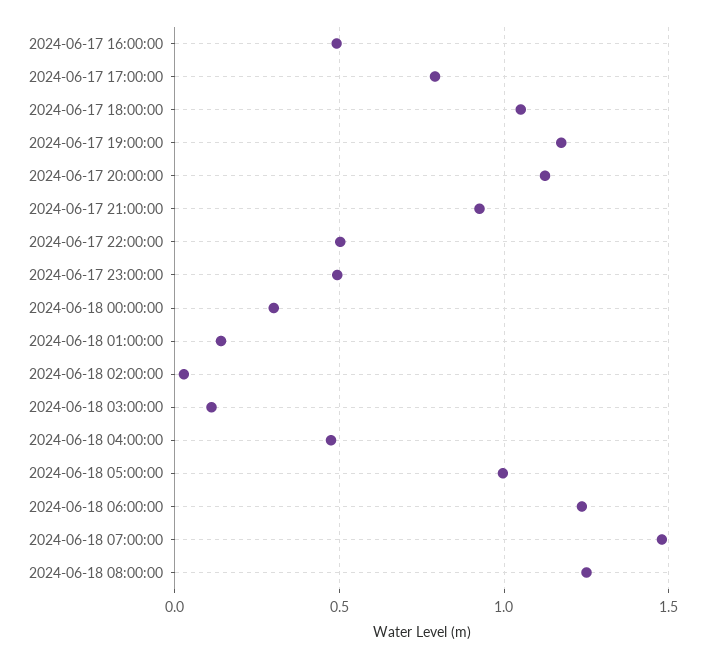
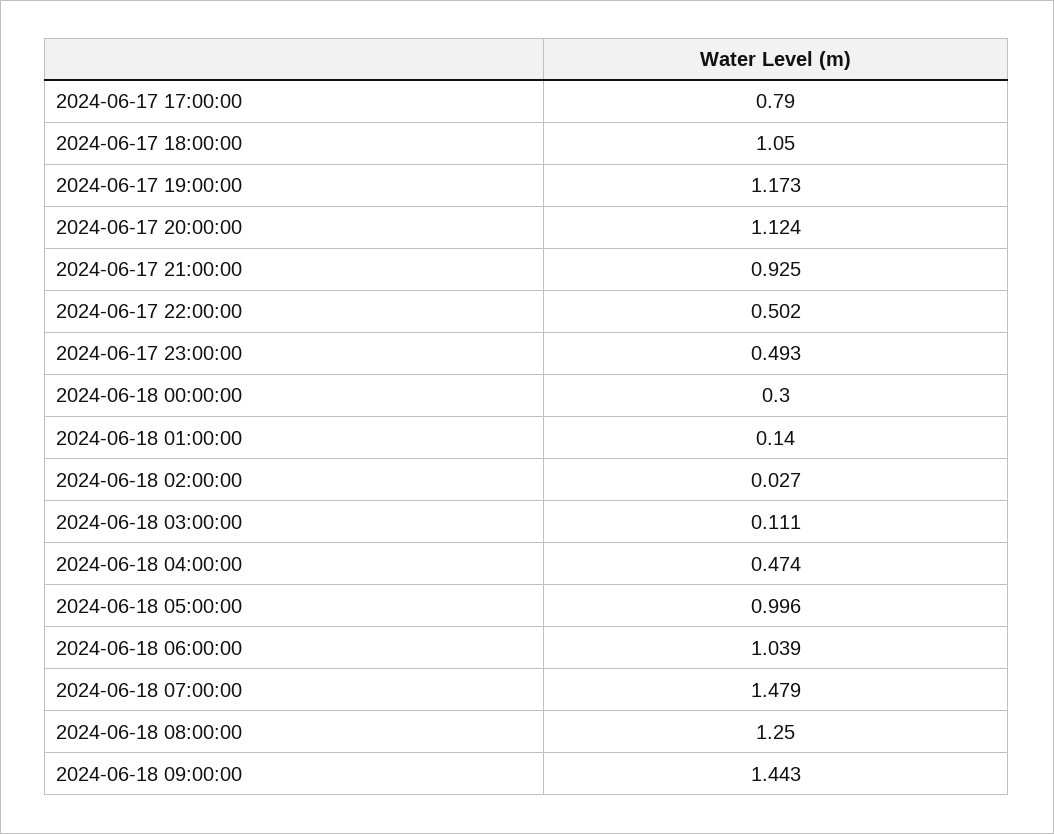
2024-06-17 16:00:00: 0.5 -> none
2024-06-18 06:00:00: 1.25 -> 1.039
2024-06-18 09:00:00: none -> 1.443

